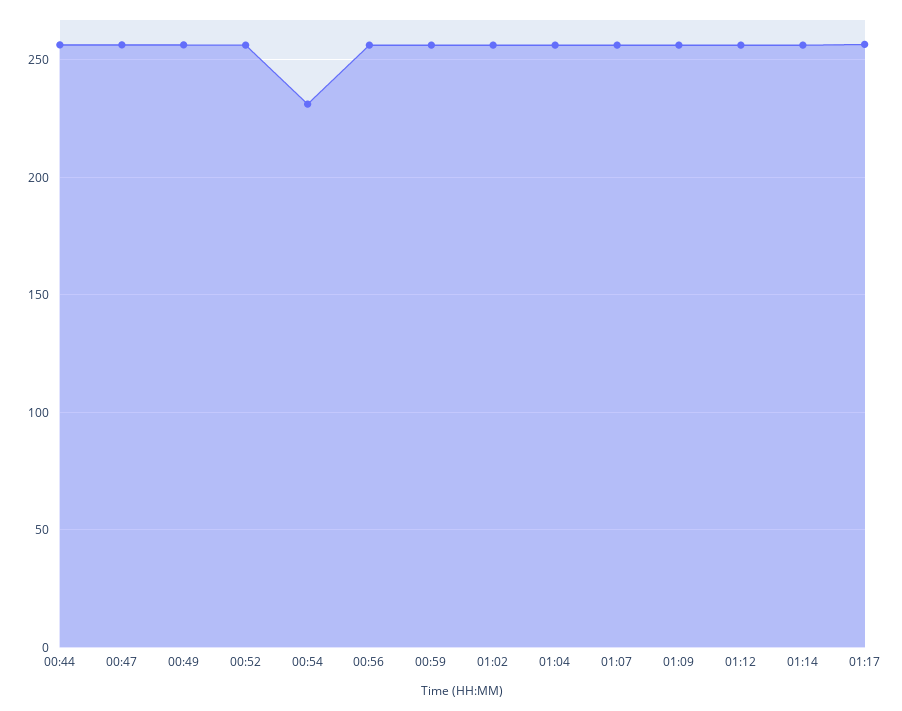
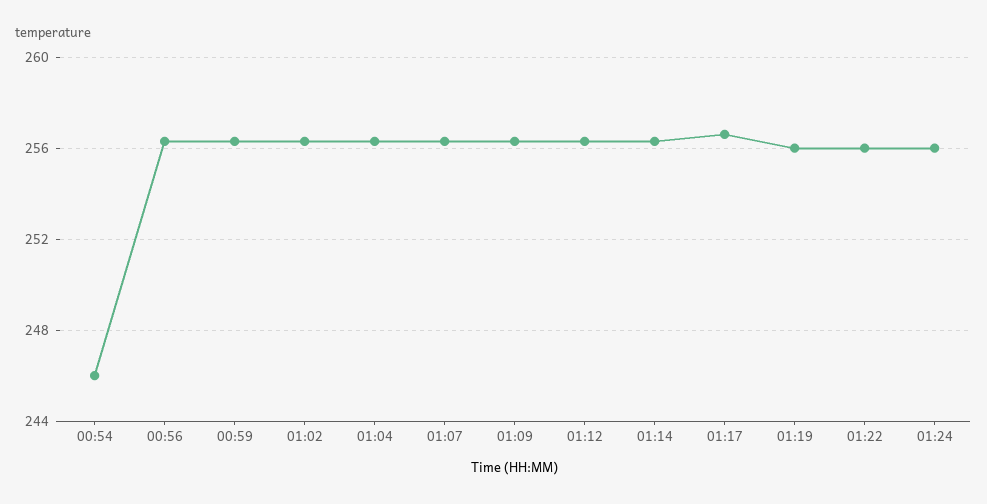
00:44: 255 -> none
00:47: 255 -> none
00:49: 255 -> none
00:52: 255 -> none
00:54: 230 -> 246
01:19: none -> 256
01:22: none -> 256
01:24: none -> 256

